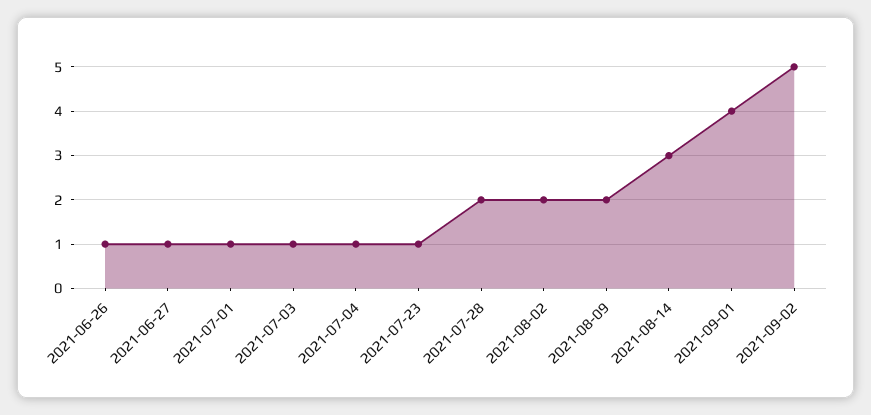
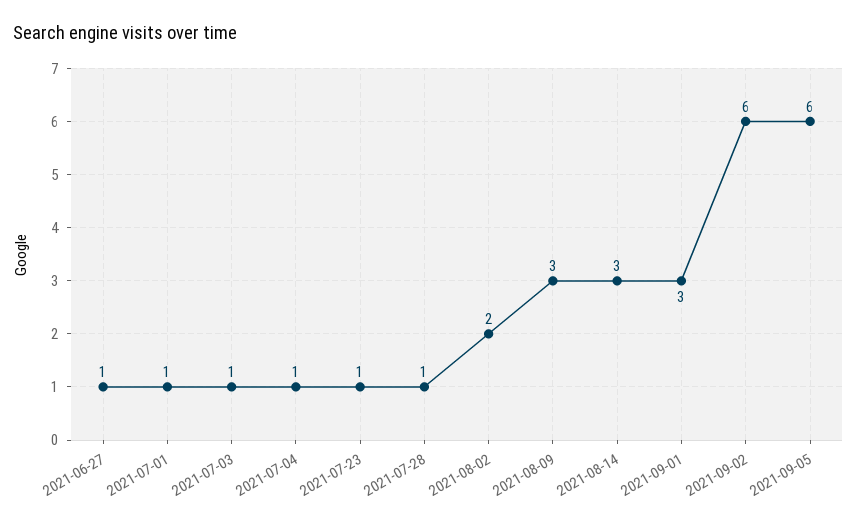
2021-06-26: 1 -> none
2021-07-28: 2 -> 1
2021-08-09: 2 -> 3
2021-09-01: 4 -> 3
2021-09-02: 5 -> 6
2021-09-05: none -> 6

